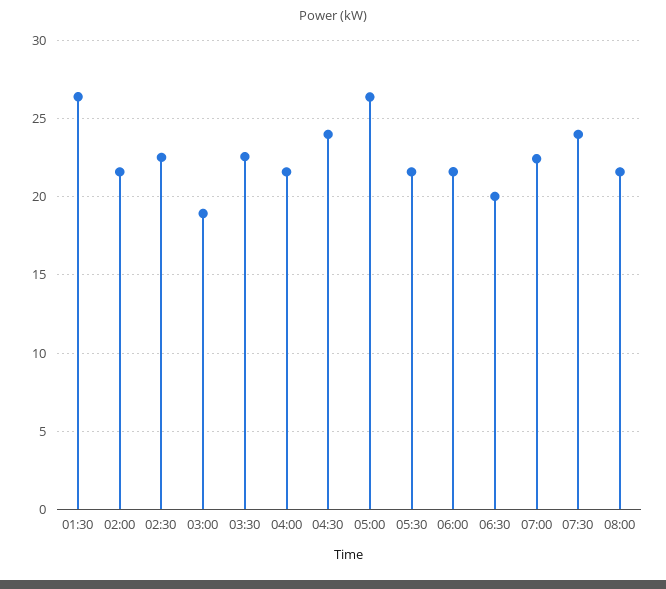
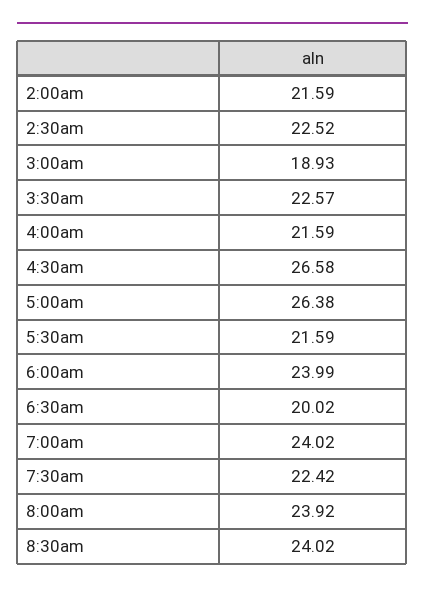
01:30: 26.5 -> none
04:30: 24 -> 26.58
06:00: 21.5 -> 23.99
07:00: 22.5 -> 24.02
07:30: 24 -> 22.42
08:00: 21.5 -> 23.92
8:30am: none -> 24.02

